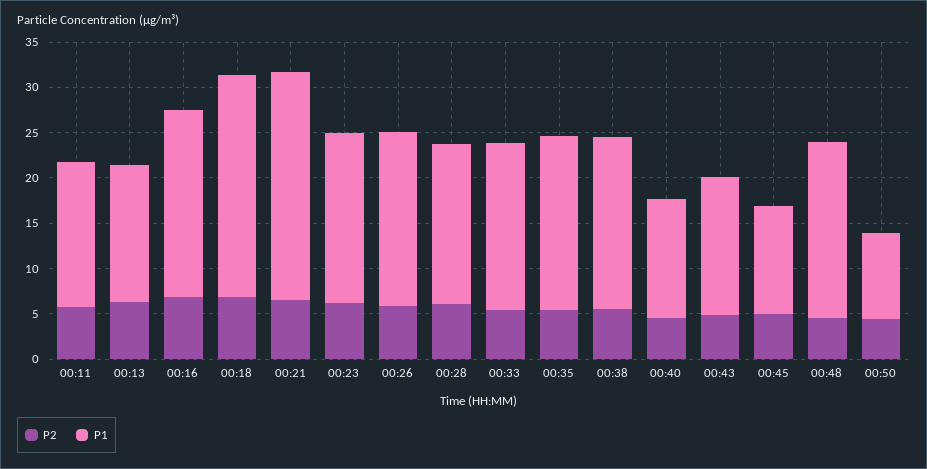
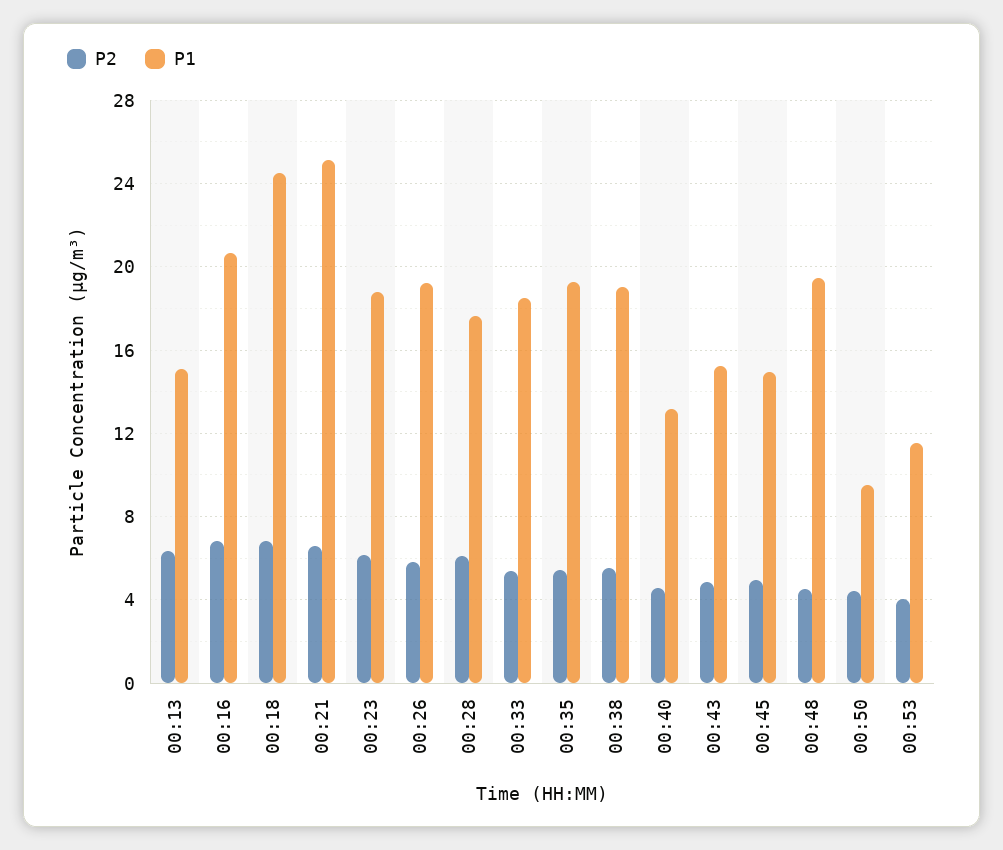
P2, 00:11: 6 -> none
P1, 00:11: 16 -> none
P1, 00:45: 12 -> 15
P2, 00:53: none -> 4
P1, 00:53: none -> 11.5

